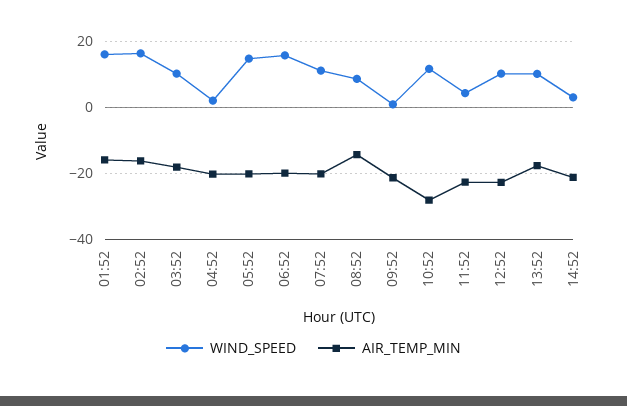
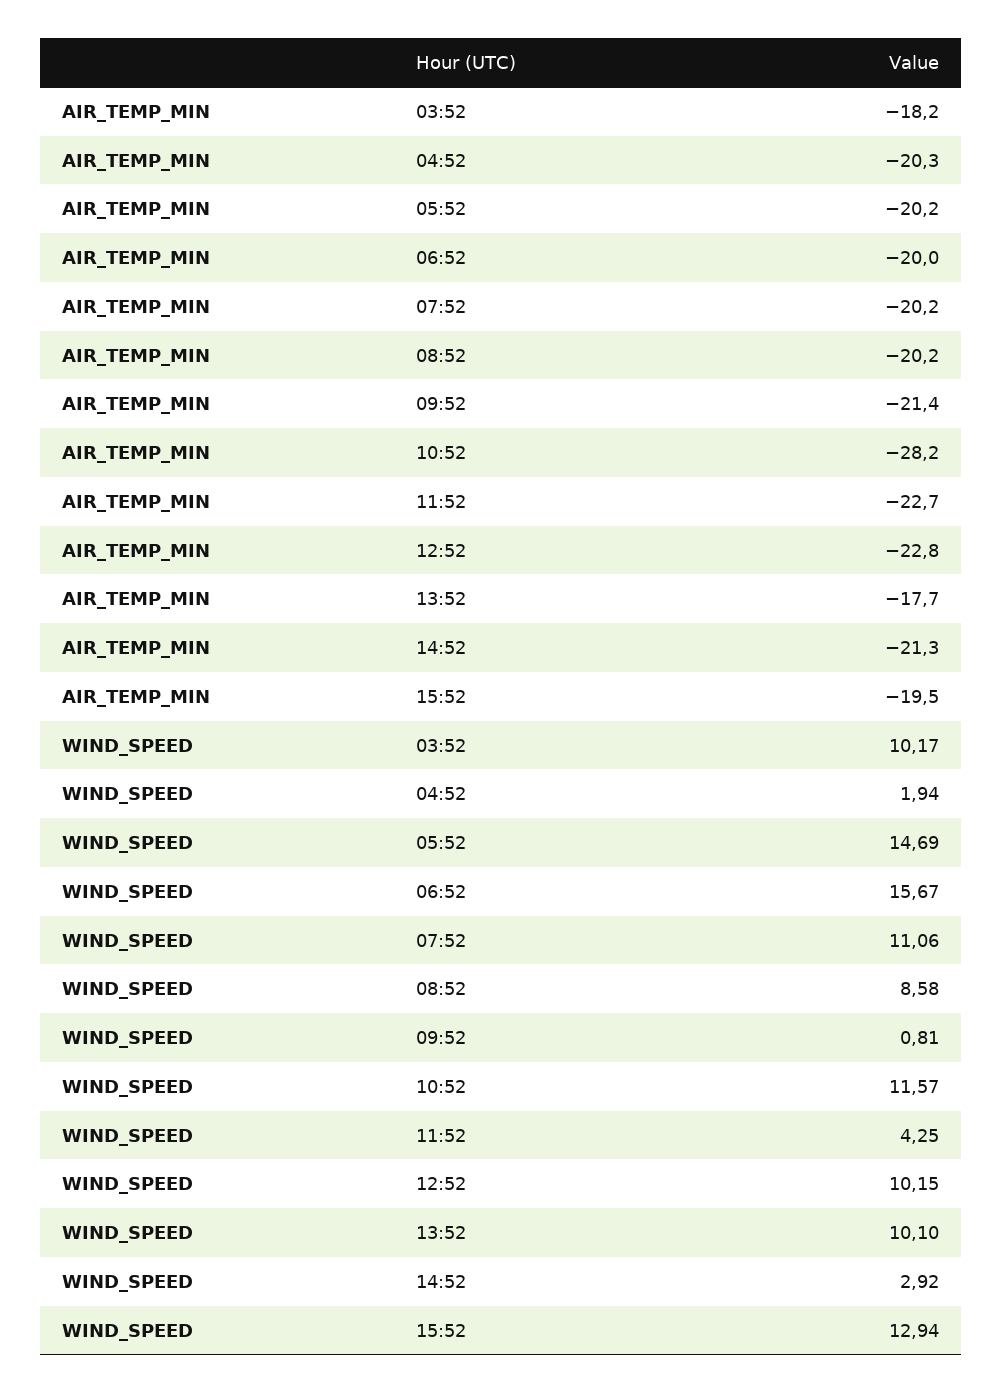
WIND_SPEED, 01:52: 16 -> none
AIR_TEMP_MIN, 01:52: -16 -> none
WIND_SPEED, 02:52: 16 -> none
AIR_TEMP_MIN, 02:52: -16 -> none
AIR_TEMP_MIN, 08:52: -14 -> -20.2
AIR_TEMP_MIN, 15:52: none -> -19.5
WIND_SPEED, 15:52: none -> 12.94

